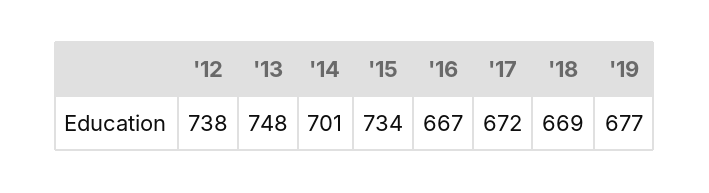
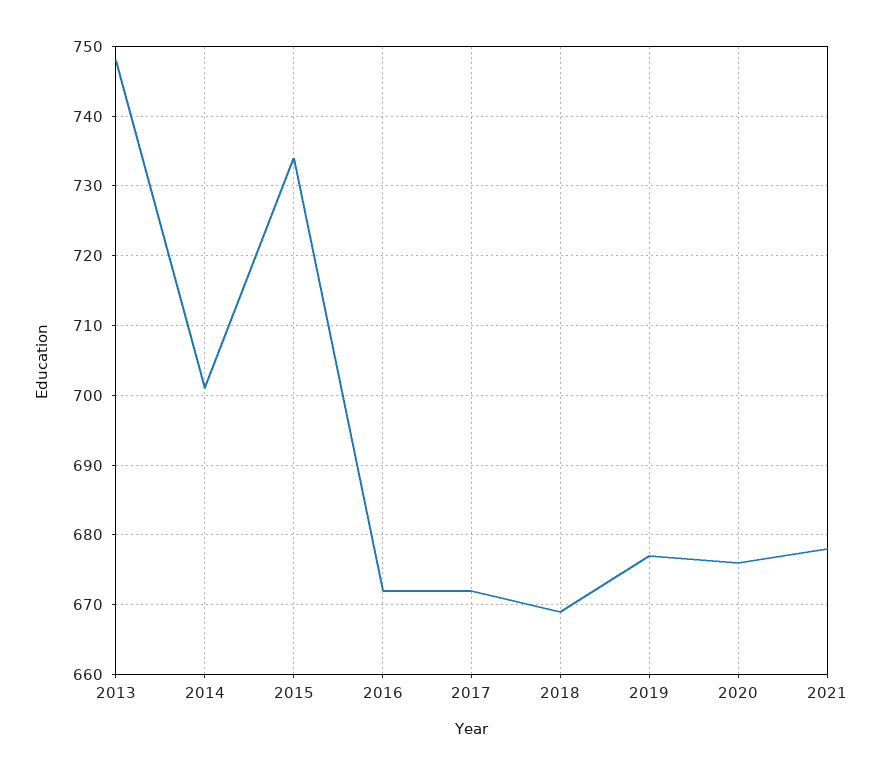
'12: 738 -> none
'16: 667 -> 672
2020: none -> 676
2021: none -> 678

